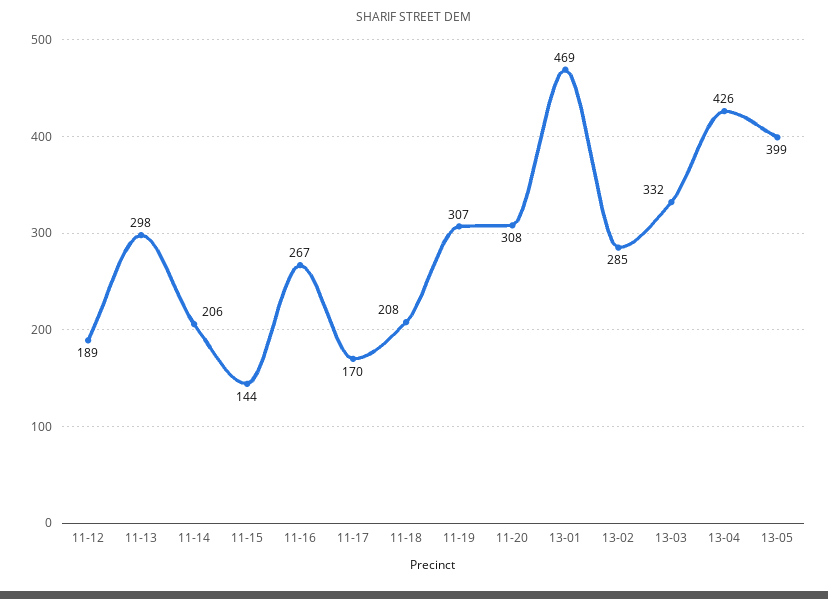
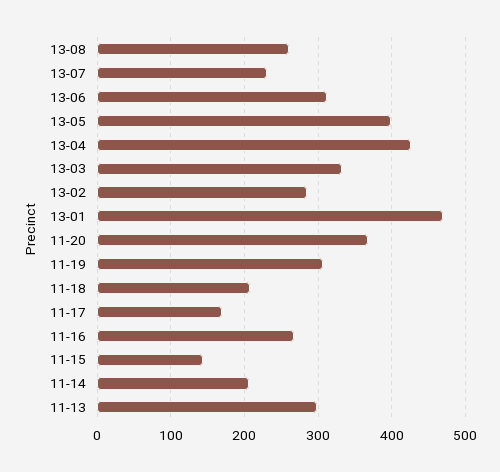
11-12: 189 -> none
11-20: 308 -> 370
13-08: none -> 260
13-07: none -> 230
13-06: none -> 310

